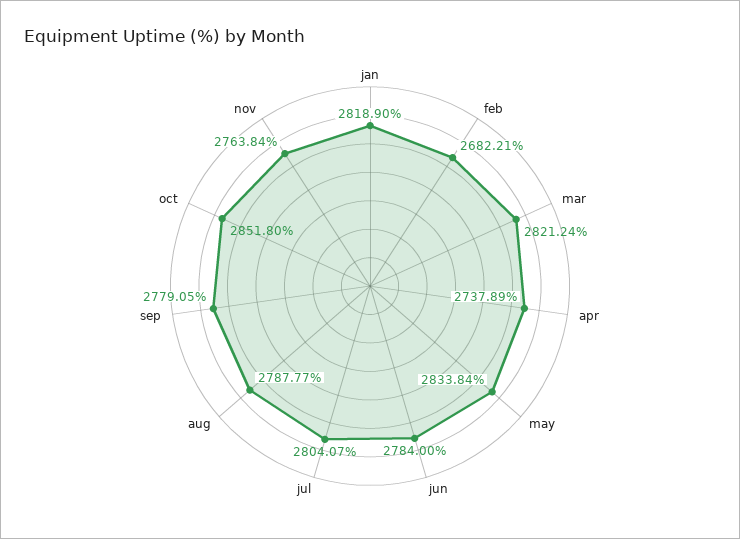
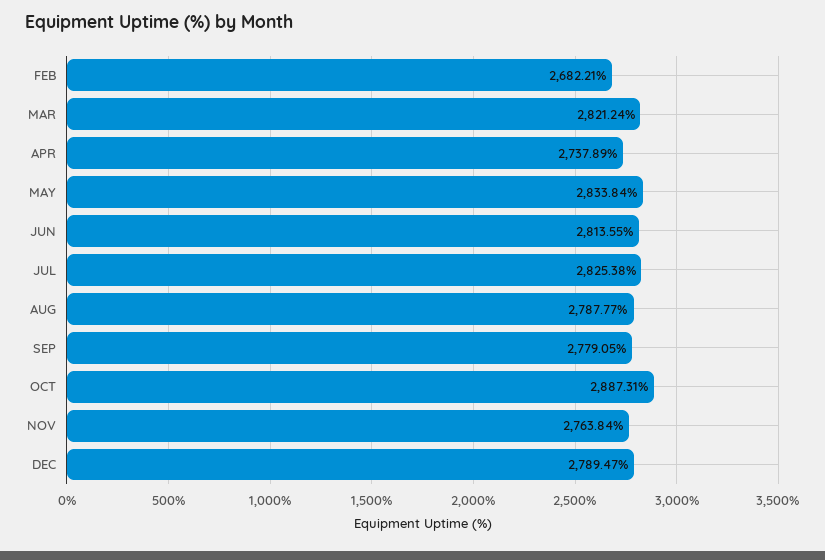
jan: 2818.9 -> none
jun: 2784 -> 2813.55
jul: 2804.07 -> 2825.38
oct: 2851.8 -> 2887.31
DEC: none -> 2789.47

